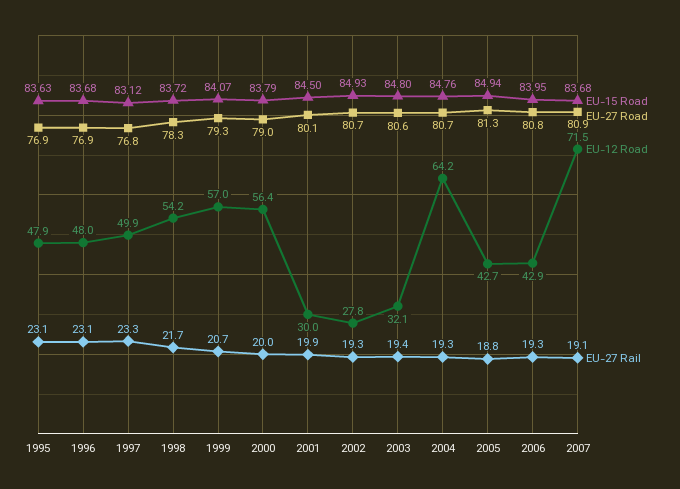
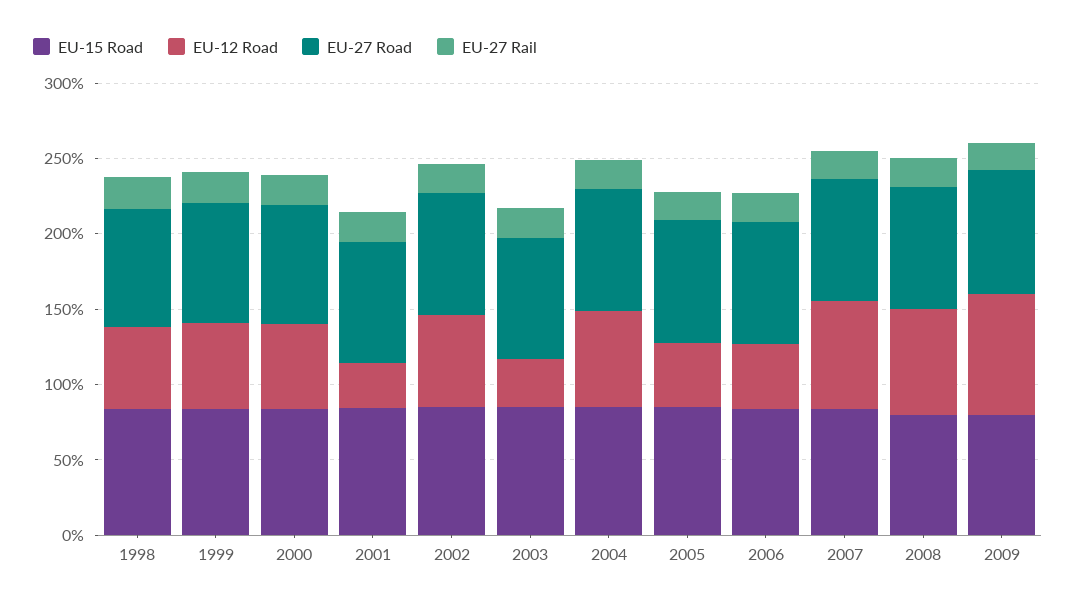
EU-15 Road, 1995: 83.63 -> none
EU-27 Road, 1995: 76.9 -> none
EU-12 Road, 1995: 47.9 -> none
EU-27 Rail, 1995: 23.1 -> none
EU-15 Road, 1996: 83.68 -> none
EU-27 Road, 1996: 76.9 -> none
EU-12 Road, 1996: 48 -> none
EU-27 Rail, 1996: 23.1 -> none
EU-15 Road, 1997: 83.12 -> none
EU-27 Road, 1997: 76.8 -> none
EU-12 Road, 1997: 49.9 -> none
EU-27 Rail, 1997: 23.3 -> none
EU-12 Road, 2002: 27.8 -> 60
EU-15 Road, 2008: none -> 80
EU-12 Road, 2008: none -> 70
EU-27 Road, 2008: none -> 80
EU-27 Rail, 2008: none -> 20
EU-15 Road, 2009: none -> 80
EU-12 Road, 2009: none -> 80
EU-27 Road, 2009: none -> 80
EU-27 Rail, 2009: none -> 20

